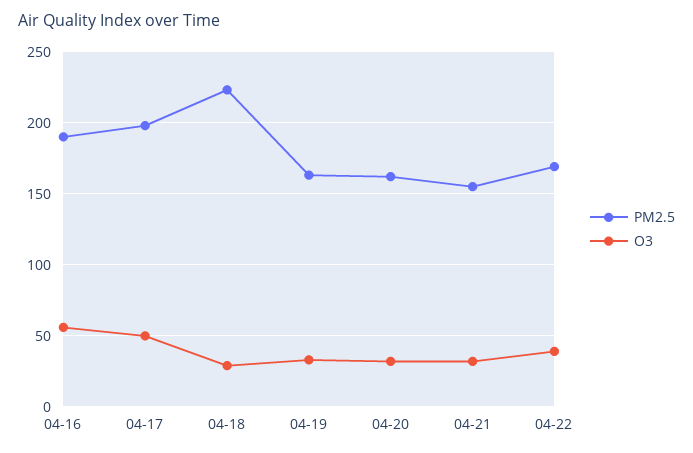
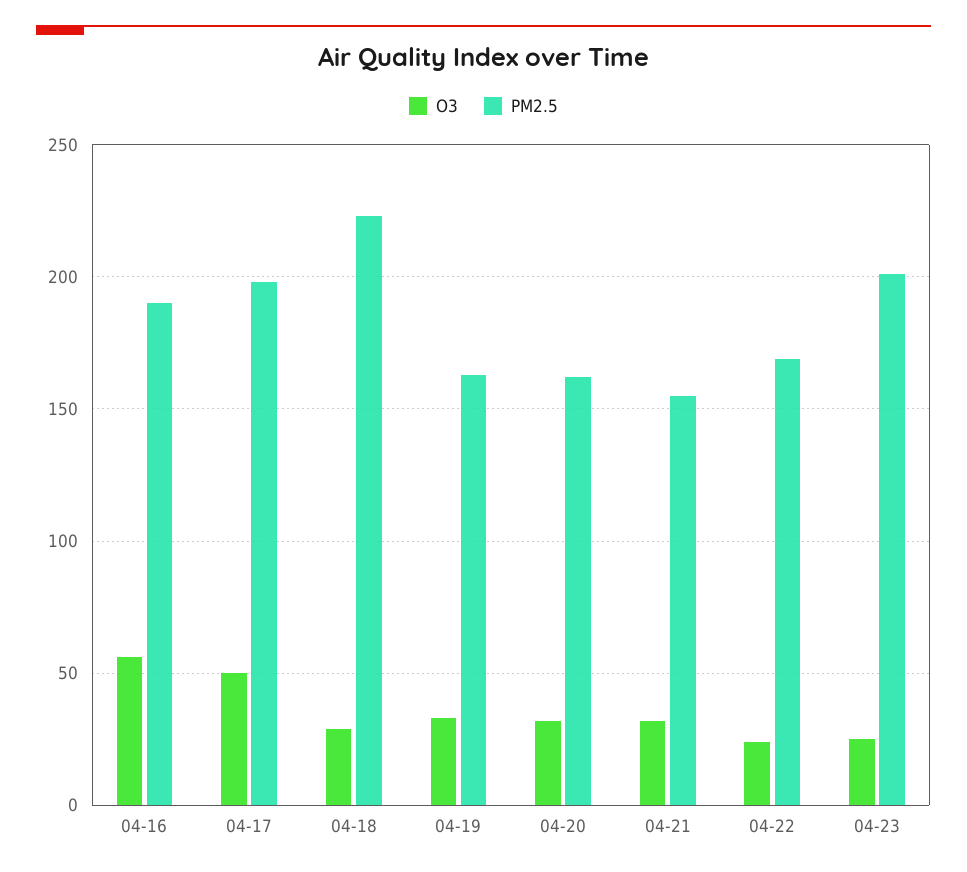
O3, 04-22: 40 -> 25
O3, 04-23: none -> 25
PM2.5, 04-23: none -> 200

